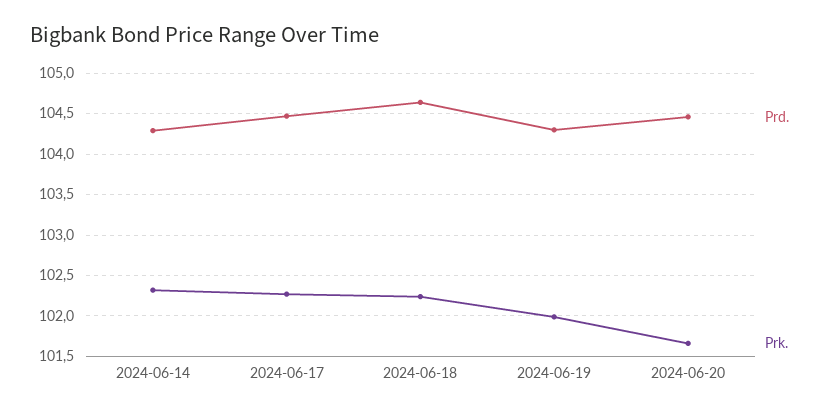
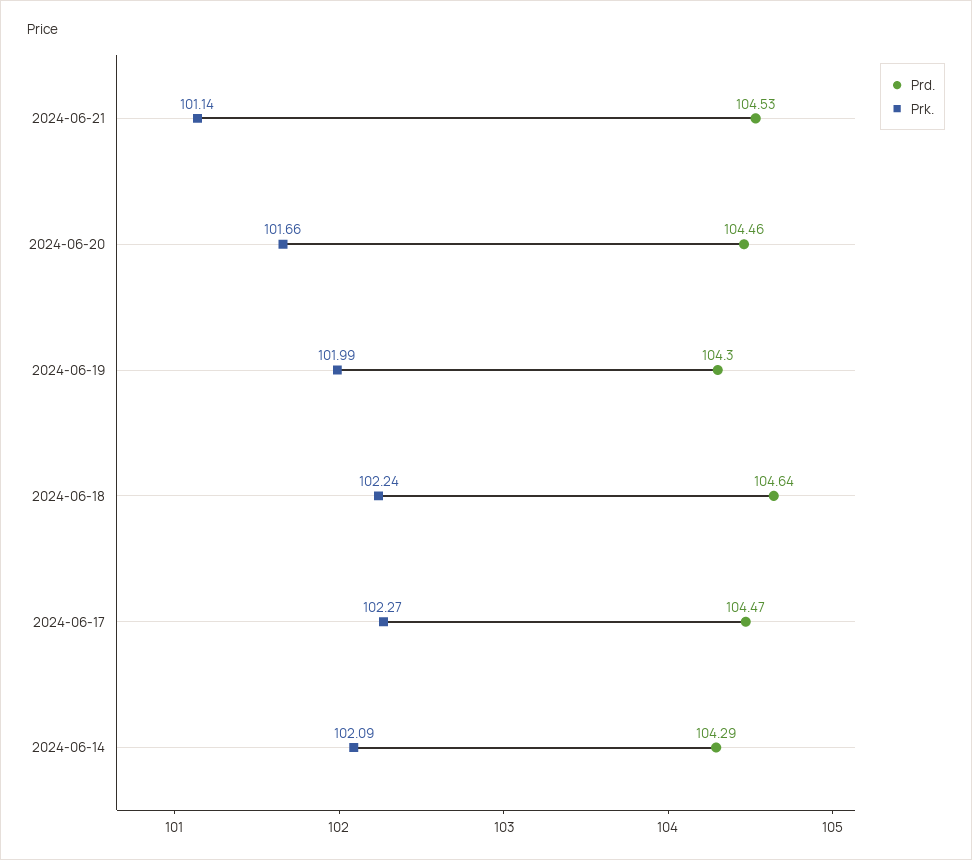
Prk., 2024-06-14: 102.3 -> 102.09
Prd., 2024-06-21: none -> 104.53
Prk., 2024-06-21: none -> 101.14

